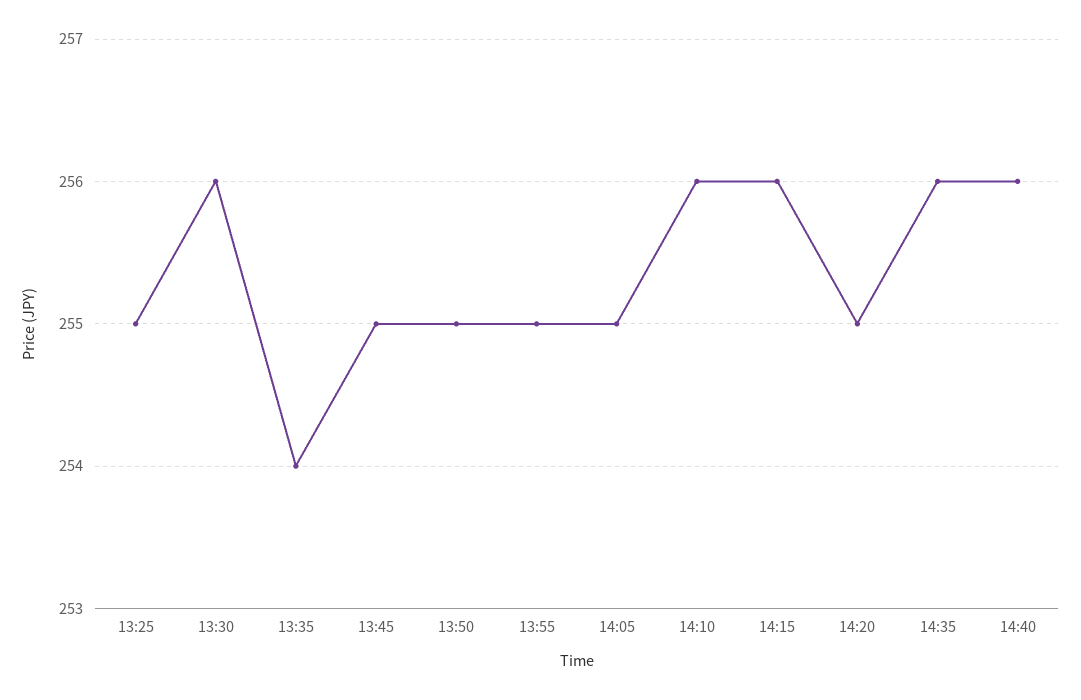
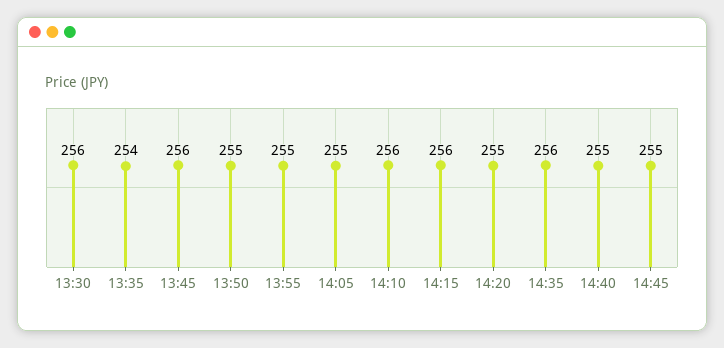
13:25: 255 -> none
13:45: 255 -> 256
14:40: 256 -> 255
14:45: none -> 255

